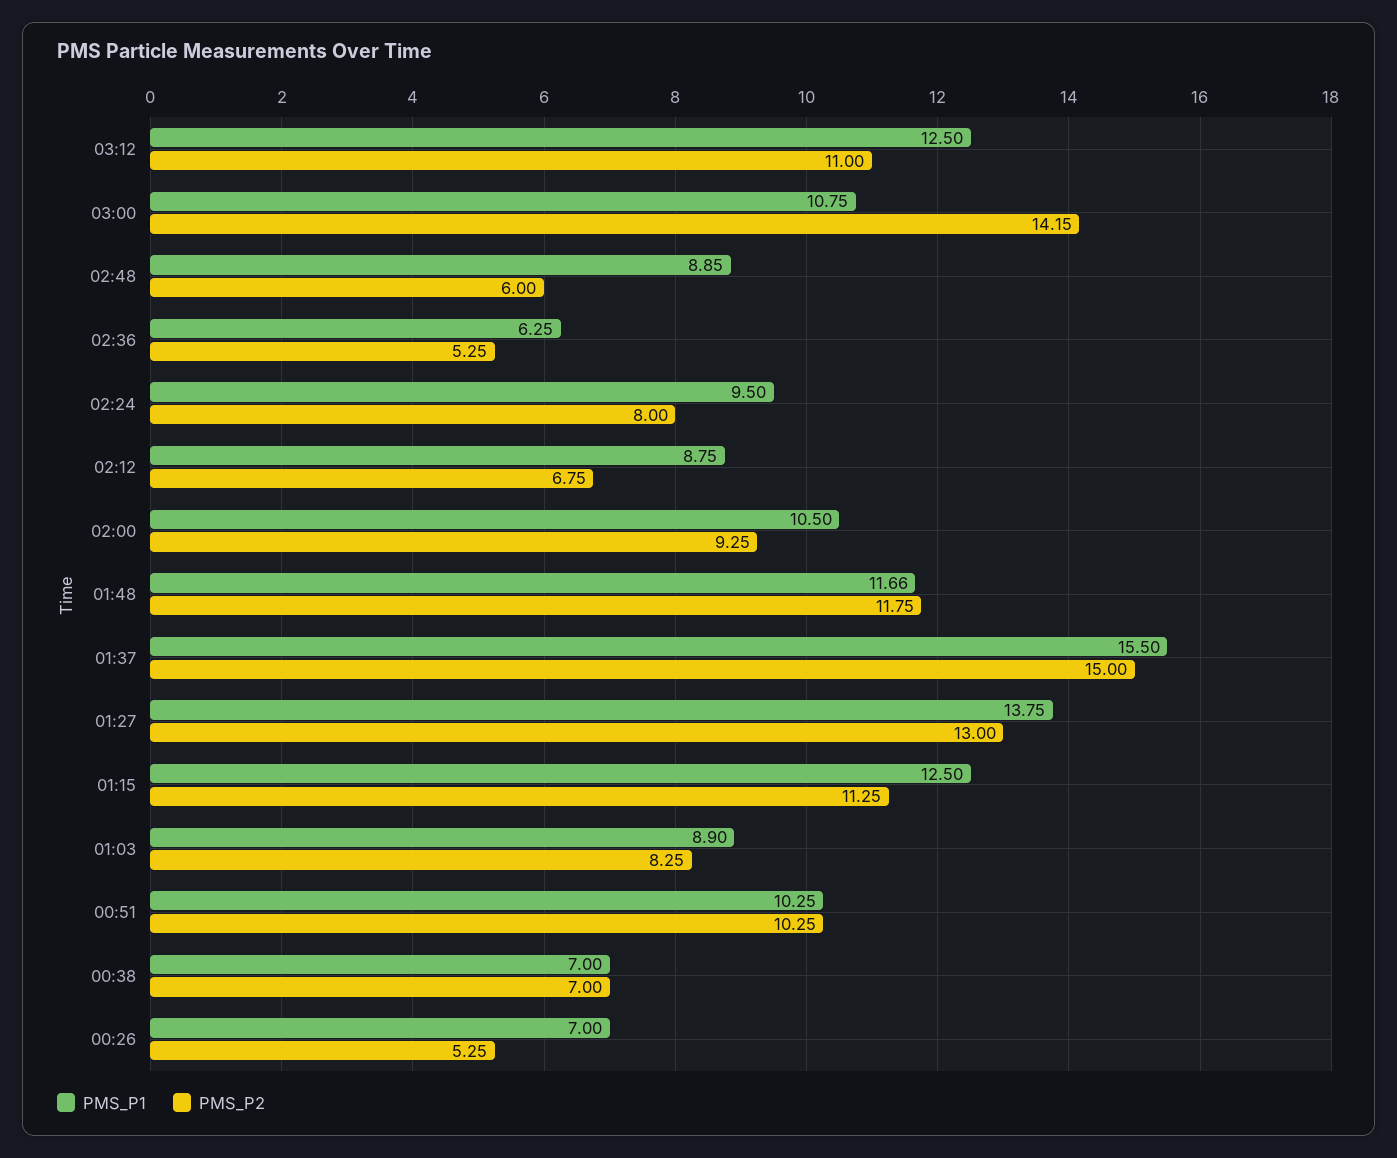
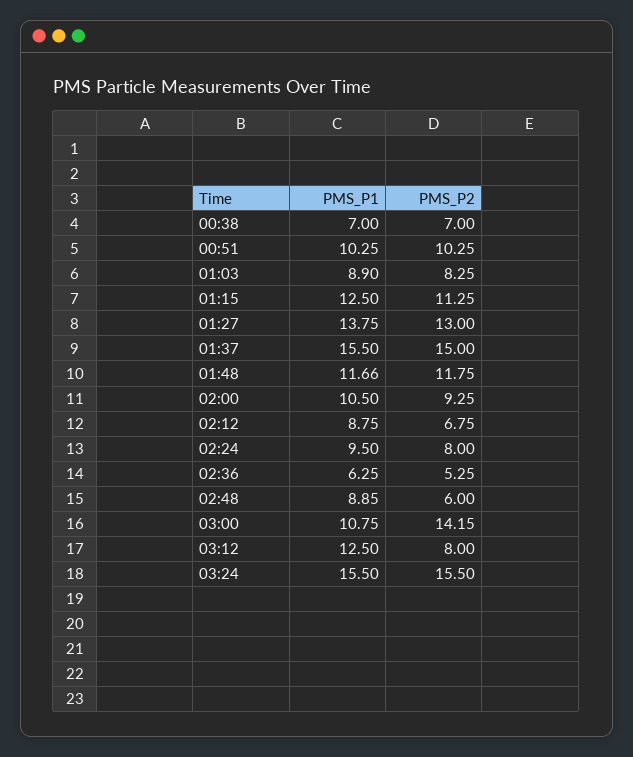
PMS_P2, 03:12: 11 -> 8
PMS_P1, 00:26: 7 -> none
PMS_P2, 00:26: 5.25 -> none
PMS_P1, 03:24: none -> 15.5
PMS_P2, 03:24: none -> 15.5

